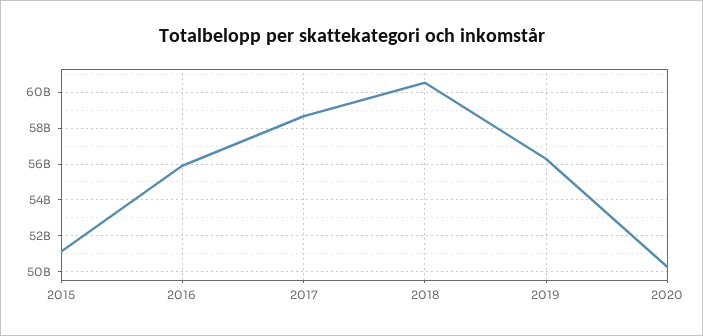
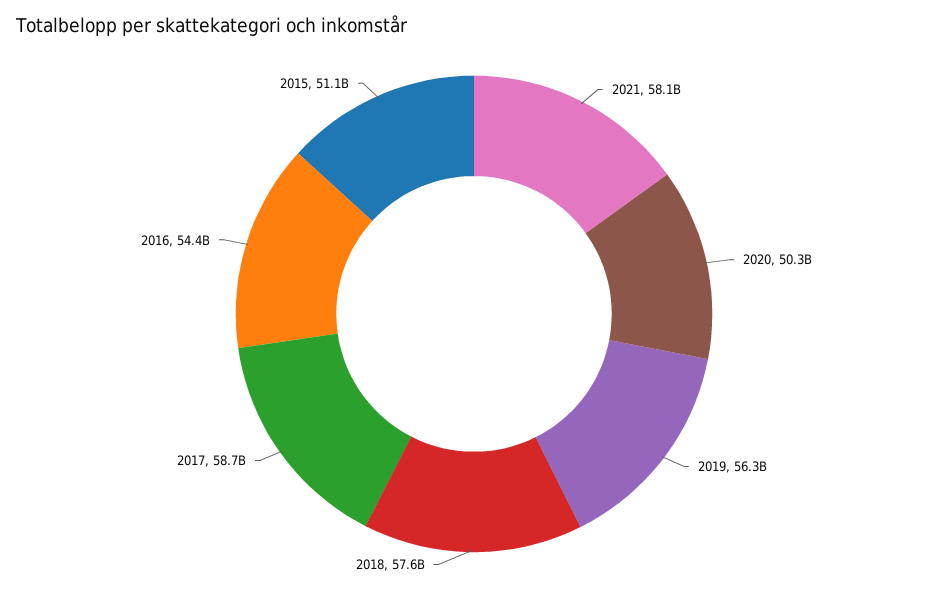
2016: 56000000000 -> 54400000000
2018: 60500000000 -> 57600000000
2021: none -> 58100000000

